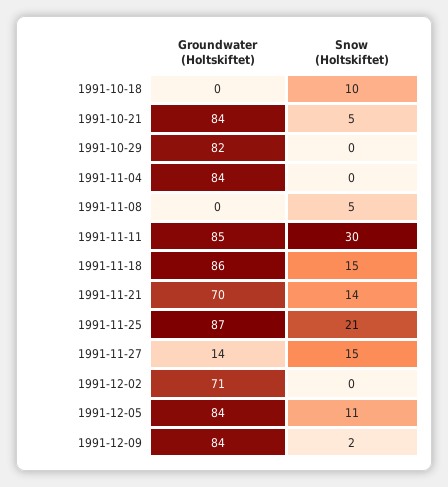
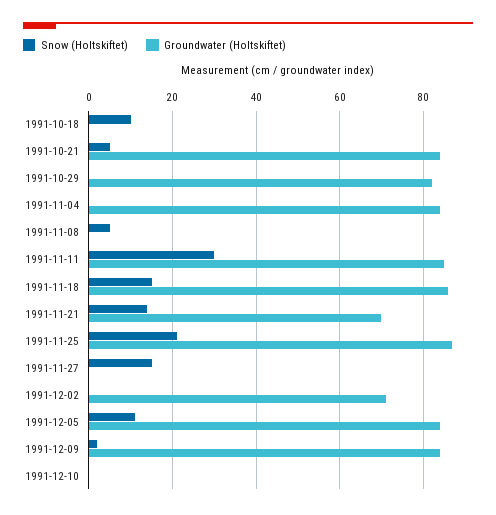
Groundwater (Holtskiftet), 1991-11-27: 14 -> 0
Snow (Holtskiftet), 1991-12-10: none -> 0
Groundwater (Holtskiftet), 1991-12-10: none -> 0

